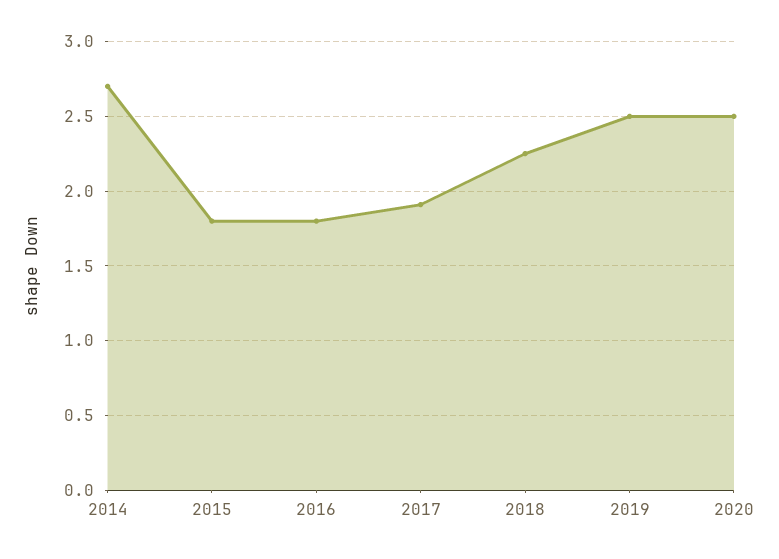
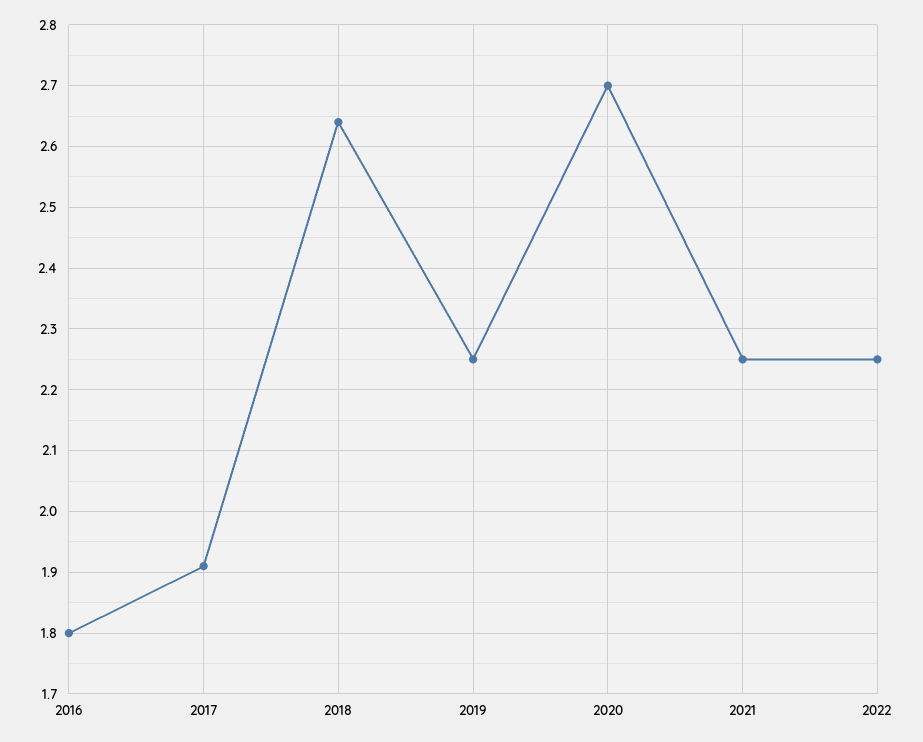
2014: 2.7 -> none
2015: 1.8 -> none
2018: 2.25 -> 2.64
2019: 2.5 -> 2.25
2020: 2.5 -> 2.7
2021: none -> 2.25
2022: none -> 2.25

